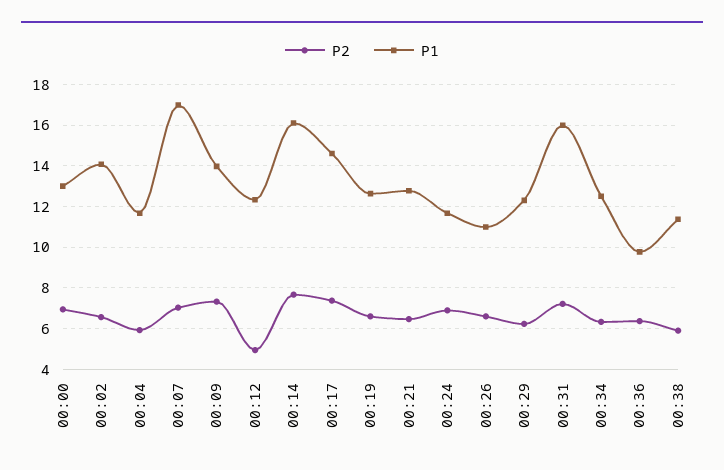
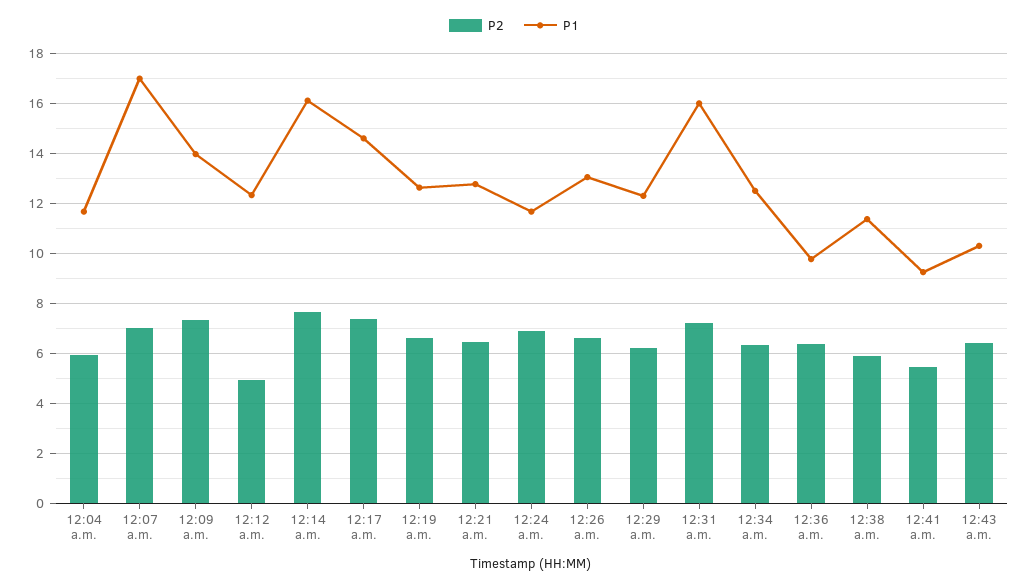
P2, 00:00: 7 -> none
P1, 00:00: 13 -> none
P2, 00:02: 6.5 -> none
P1, 00:02: 14 -> none
P1, 00:26: 11 -> 13
P2, 12:41 a.m.: none -> 5.5
P1, 12:41 a.m.: none -> 9.25
P2, 12:43 a.m.: none -> 6.5
P1, 12:43 a.m.: none -> 10.25

